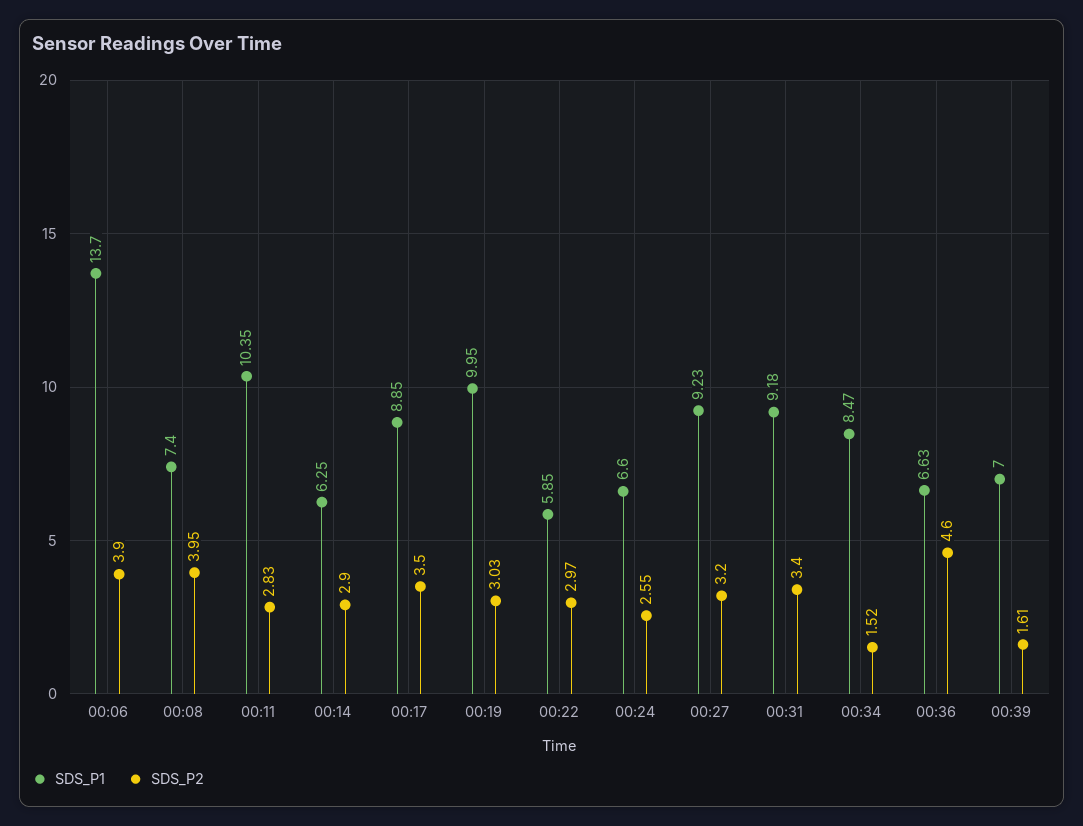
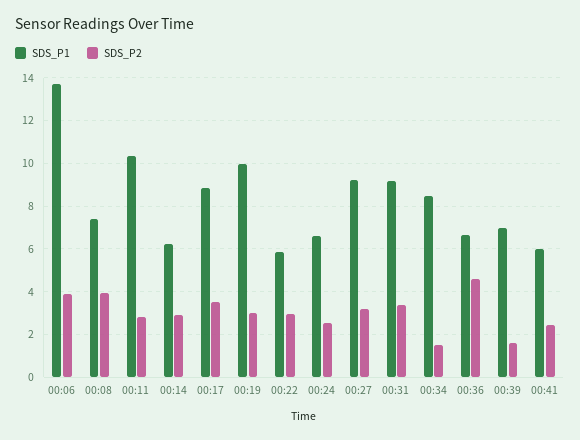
SDS_P1, 00:41: none -> 6
SDS_P2, 00:41: none -> 2.5

